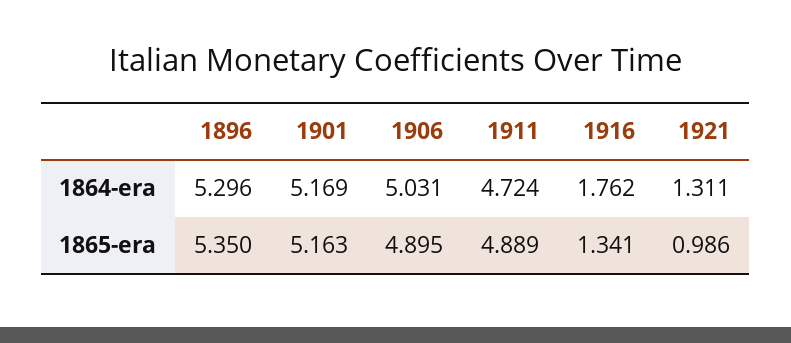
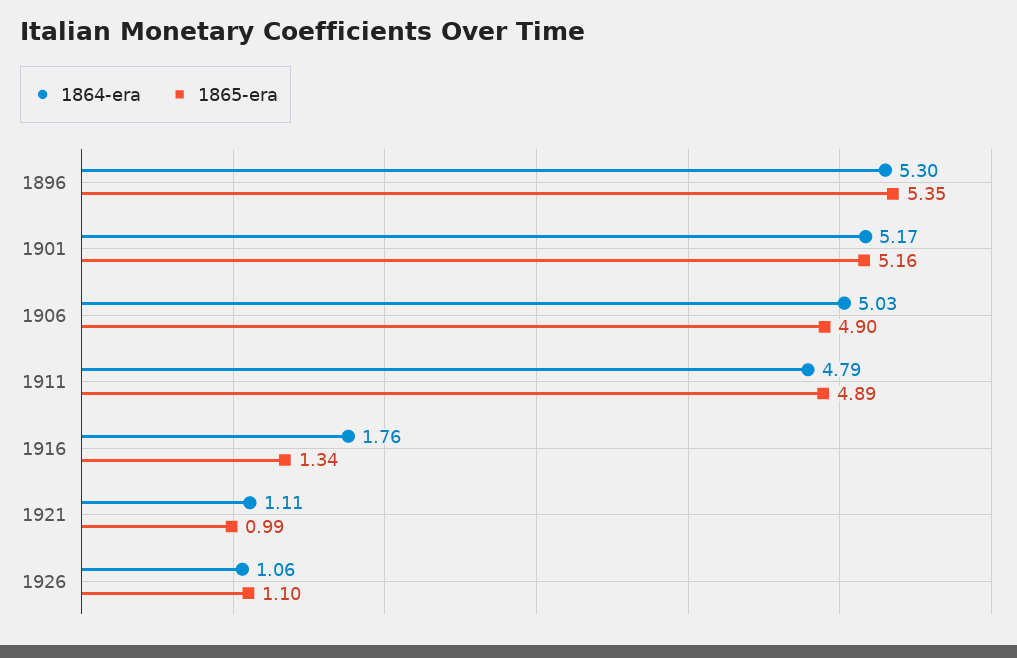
1864-era, 1911: 4.724 -> 4.79
1864-era, 1921: 1.311 -> 1.11
1864-era, 1926: none -> 1.06
1865-era, 1926: none -> 1.1

